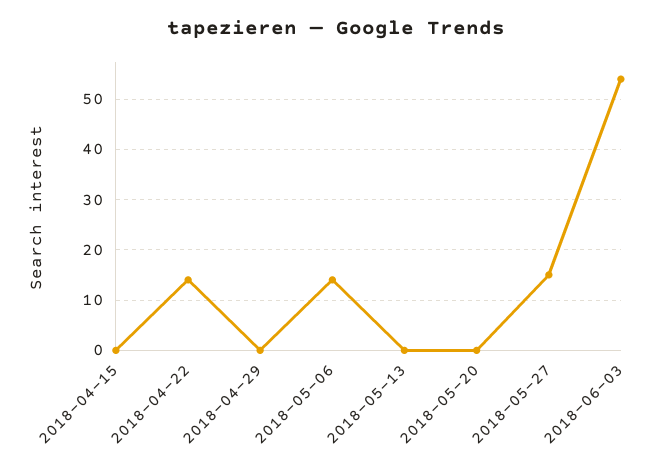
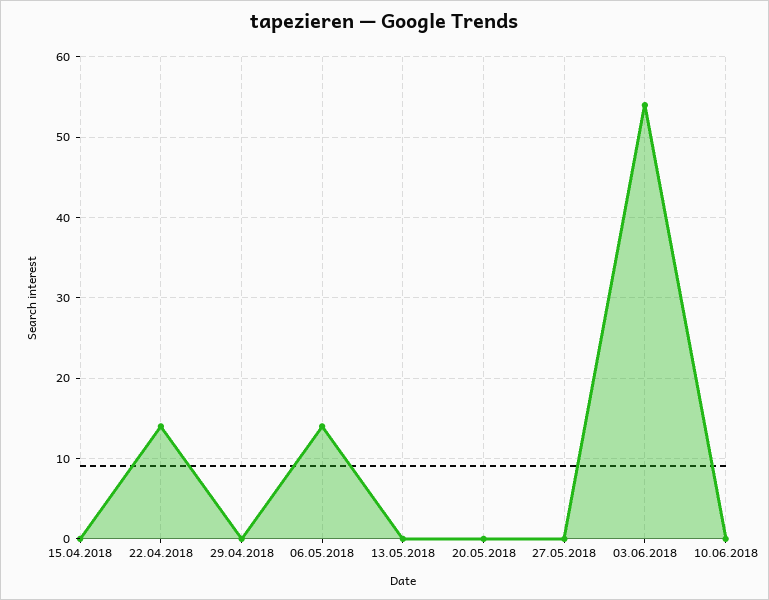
2018-05-27: 15 -> 0
10.06.2018: none -> 0

